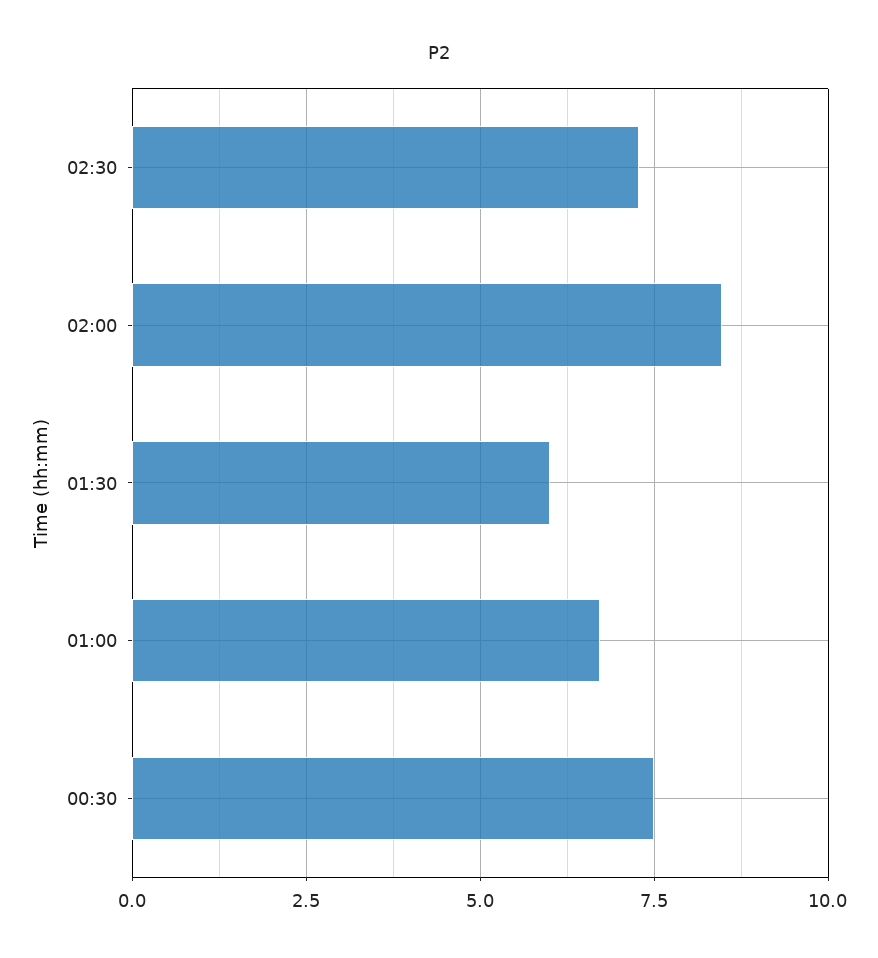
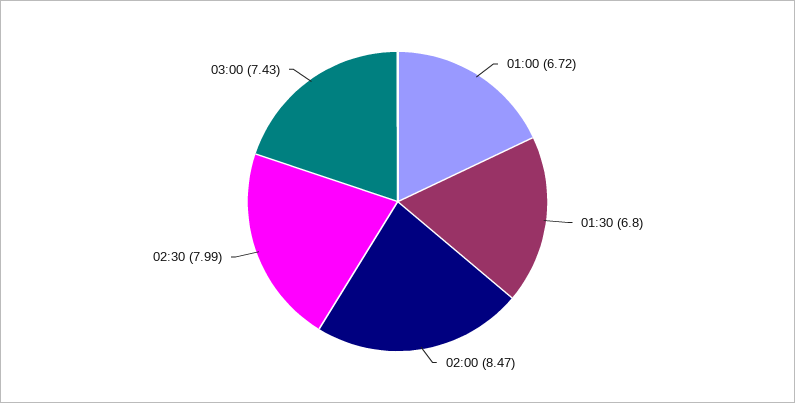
02:30: 7.25 -> 7.99
01:30: 6 -> 6.8
00:30: 7.5 -> none
03:00: none -> 7.43

